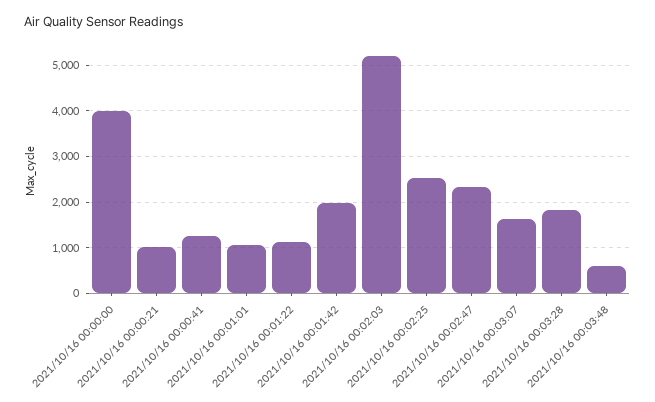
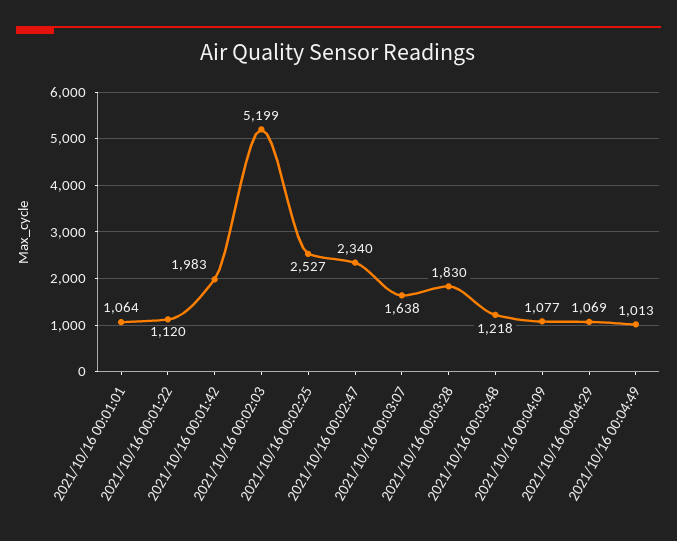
2021/10/16 00:00:00: 4000 -> none
2021/10/16 00:00:21: 1000 -> none
2021/10/16 00:00:41: 1200 -> none
2021/10/16 00:03:48: 600 -> 1218
2021/10/16 00:04:09: none -> 1077
2021/10/16 00:04:29: none -> 1069
2021/10/16 00:04:49: none -> 1013

